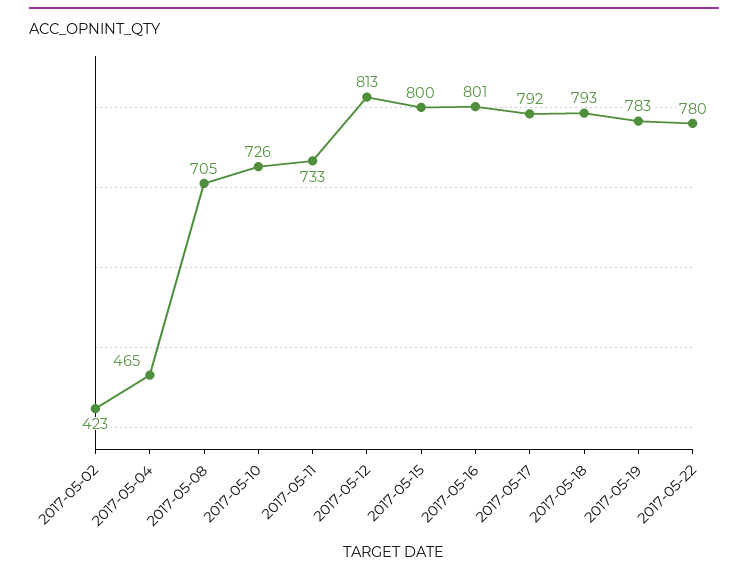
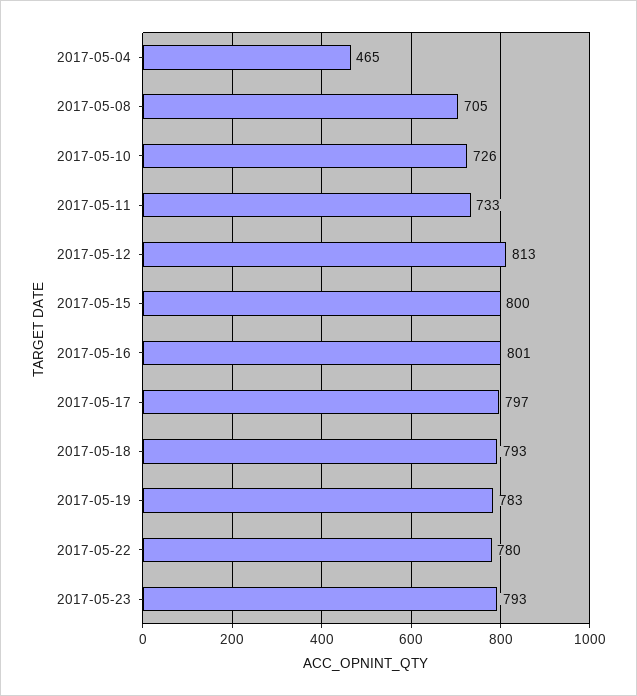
2017-05-02: 423 -> none
2017-05-17: 792 -> 797
2017-05-23: none -> 793

